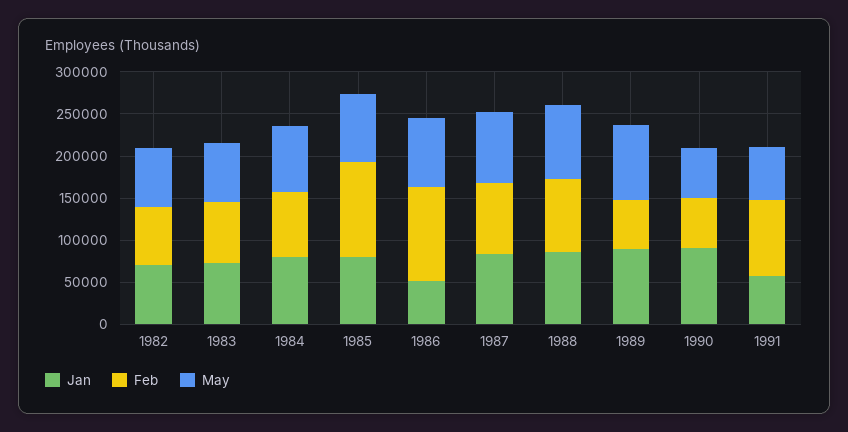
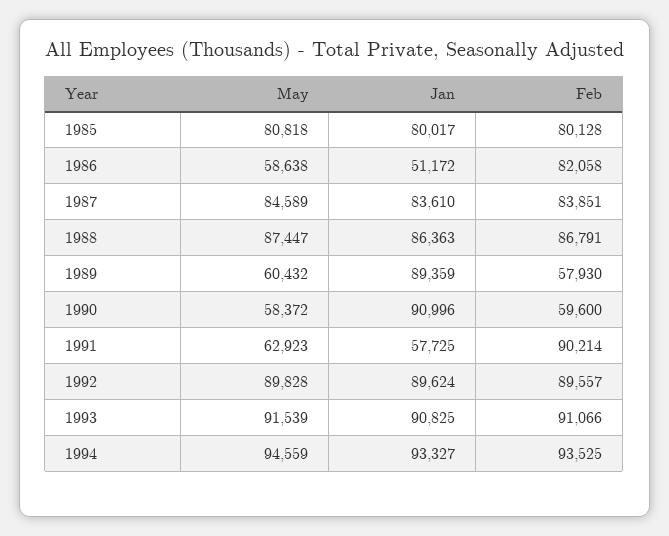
Jan, 1982: 70000 -> none
Feb, 1982: 70000 -> none
May, 1982: 70000 -> none
Jan, 1983: 70000 -> none
Feb, 1983: 70000 -> none
May, 1983: 70000 -> none
Jan, 1984: 80000 -> none
Feb, 1984: 80000 -> none
May, 1984: 80000 -> none
Feb, 1985: 110000 -> 80128
Feb, 1986: 110000 -> 82058
May, 1986: 80000 -> 58638
May, 1989: 90000 -> 60432
May, 1992: none -> 89828
Jan, 1992: none -> 89624
Feb, 1992: none -> 89557
May, 1993: none -> 91539
Jan, 1993: none -> 90825
Feb, 1993: none -> 91066
May, 1994: none -> 94559
Jan, 1994: none -> 93327
Feb, 1994: none -> 93525

